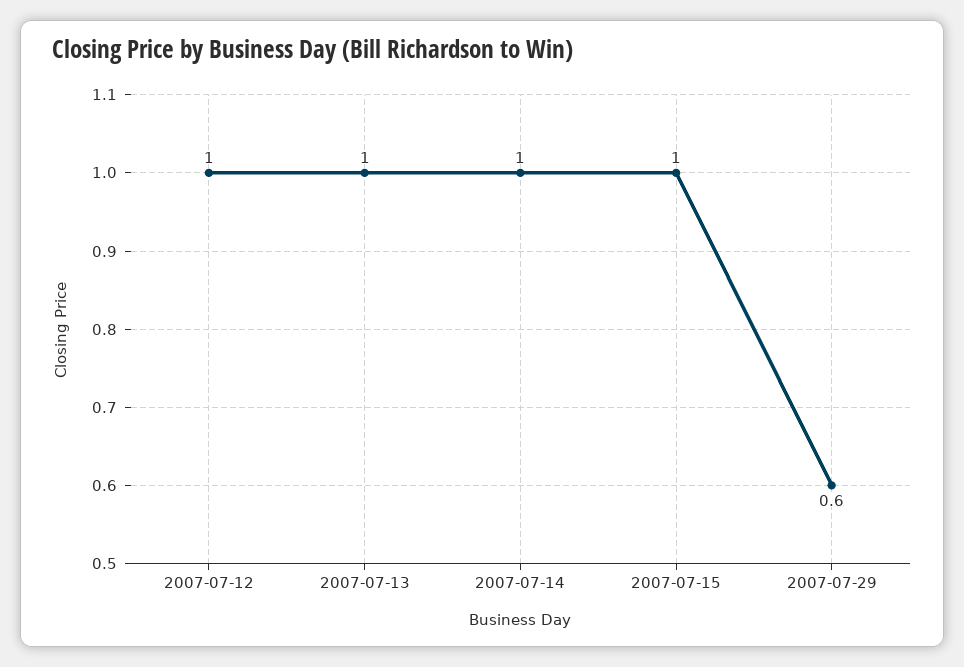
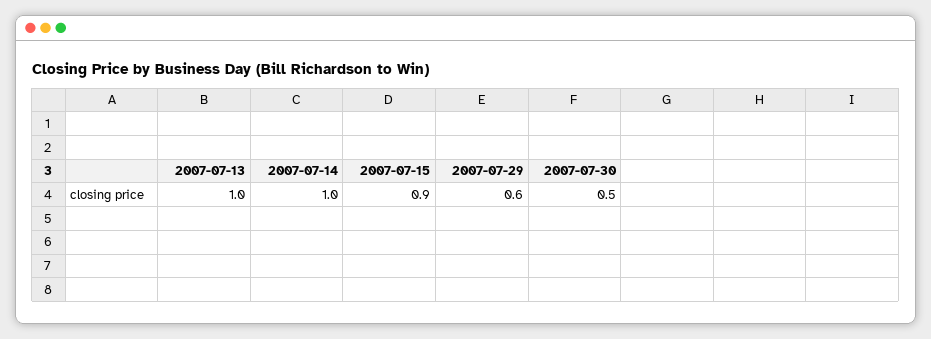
2007-07-12: 1 -> none
2007-07-15: 1 -> 0.9
2007-07-30: none -> 0.5

